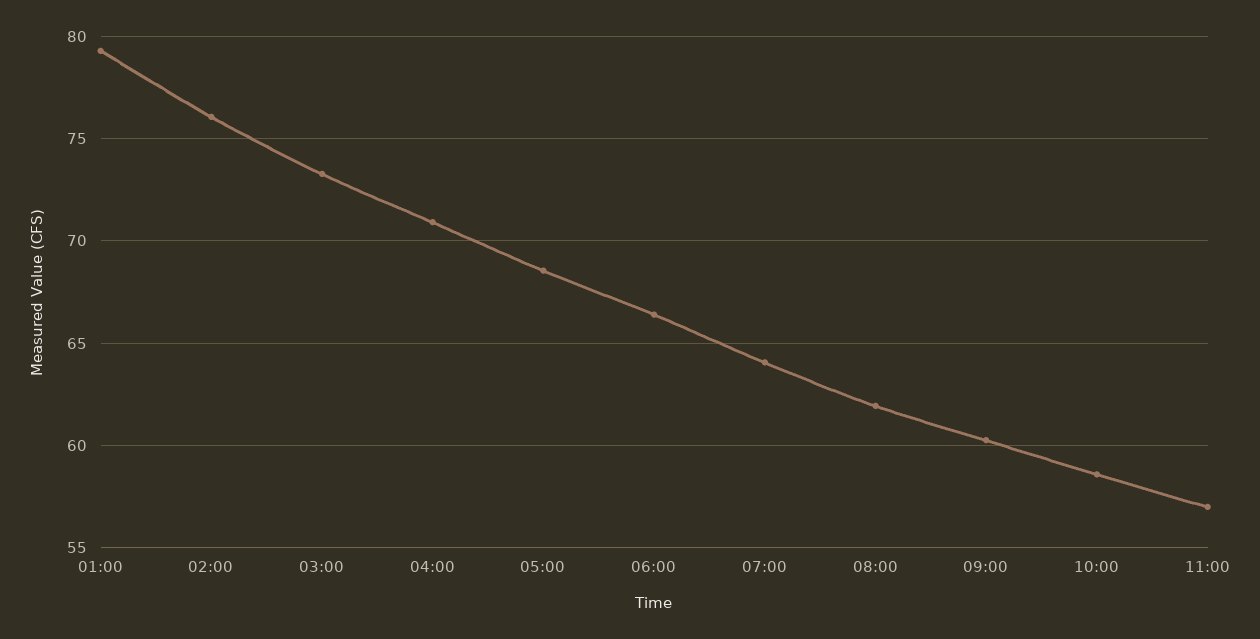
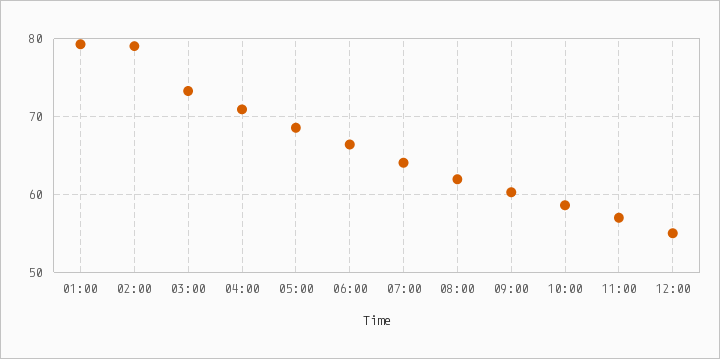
02:00: 76 -> 79
12:00: none -> 55

